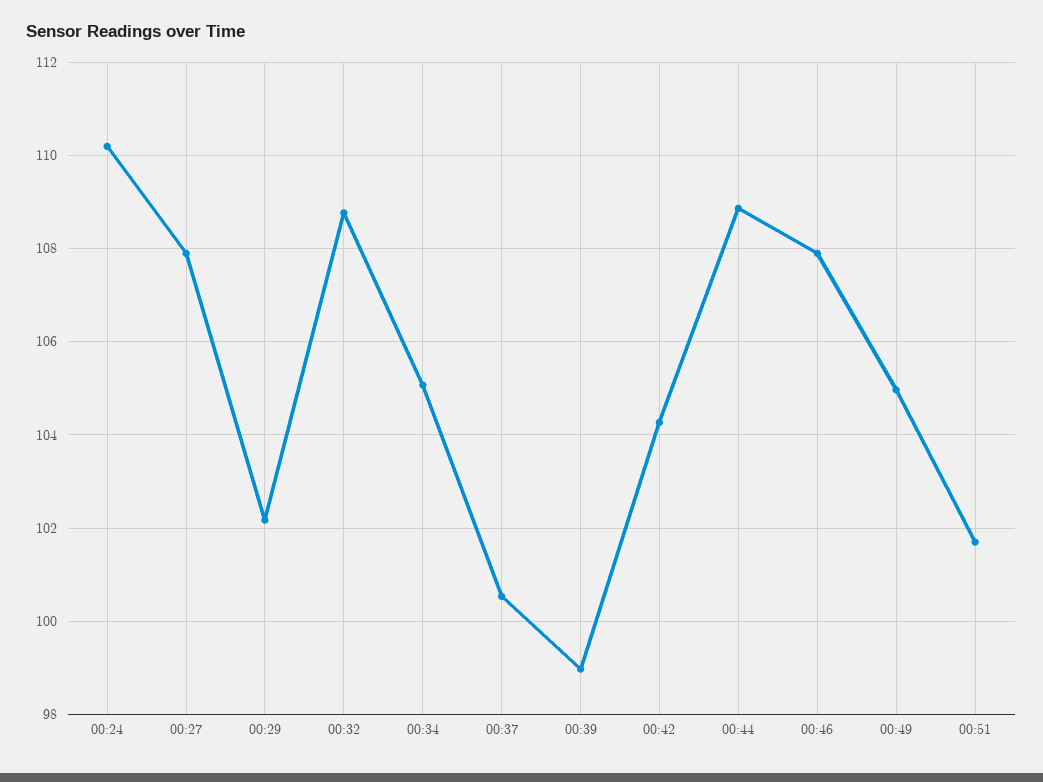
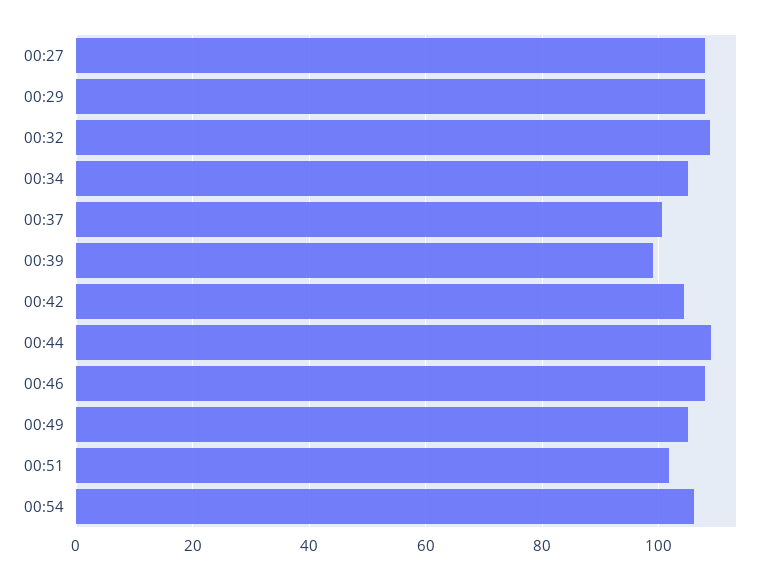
00:24: 110.2 -> none
00:29: 102.2 -> 108
00:54: none -> 106

